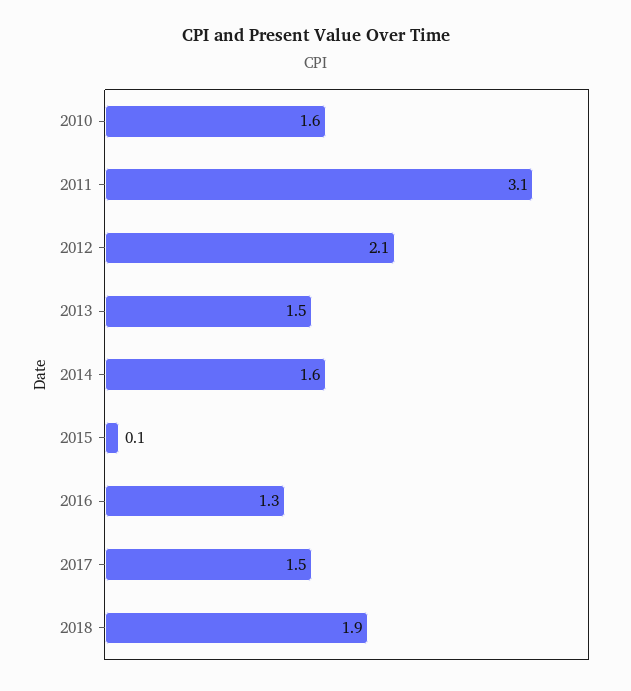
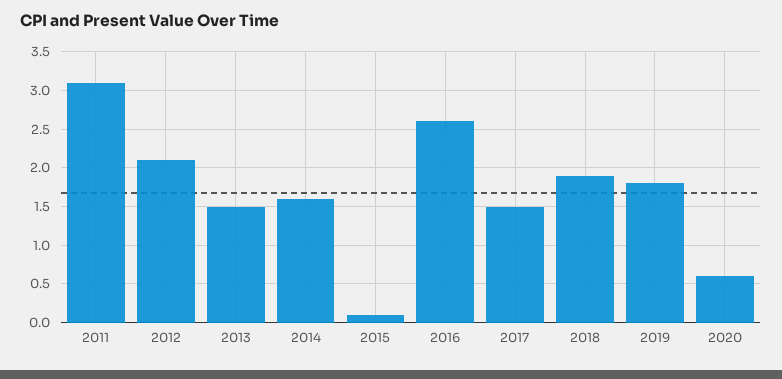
2010: 1.6 -> none
2016: 1.3 -> 2.6
2019: none -> 1.8
2020: none -> 0.6

